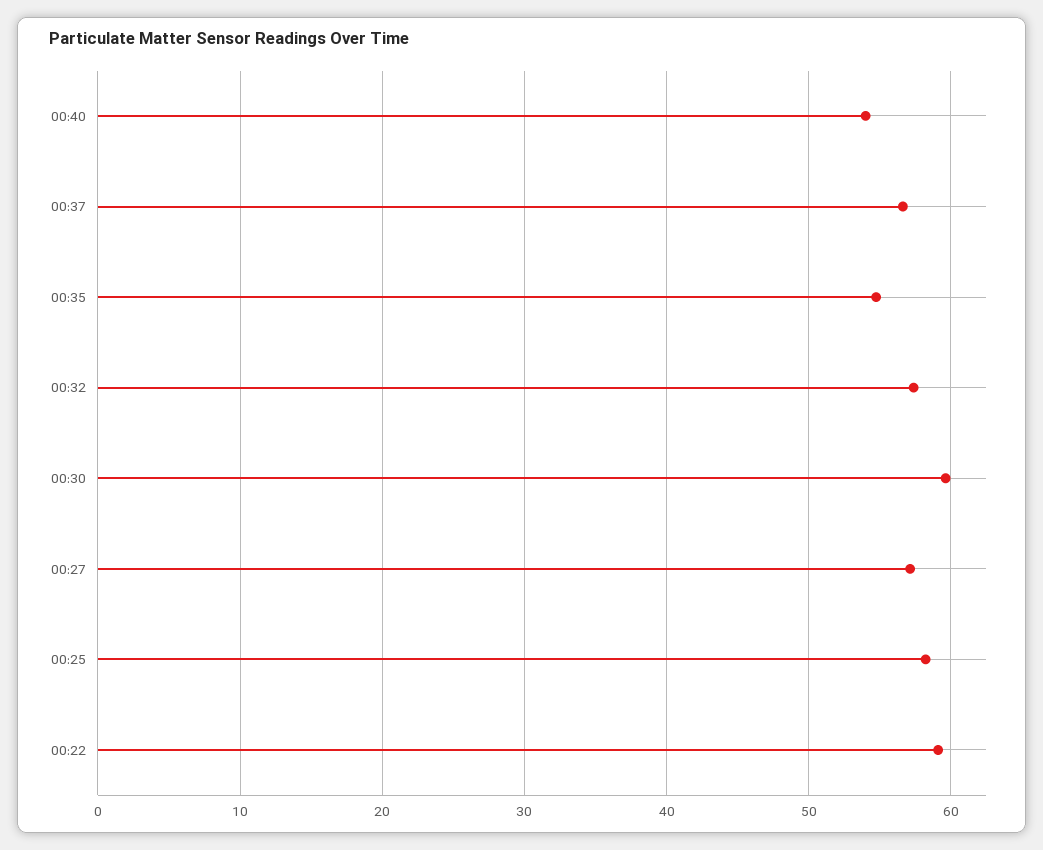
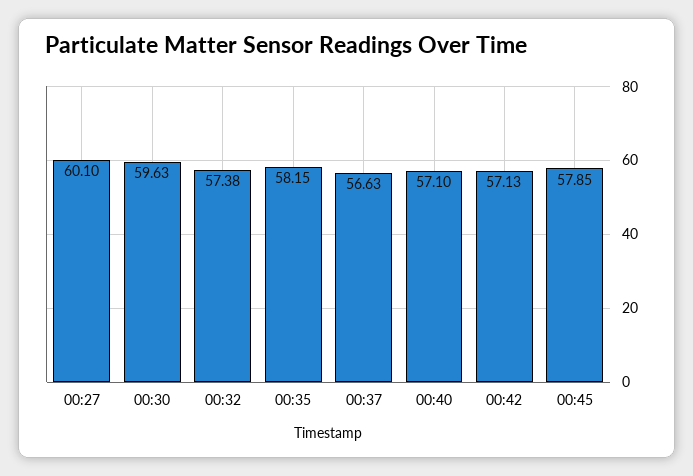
00:40: 54 -> 57.1
00:35: 55 -> 58.15
00:27: 57 -> 60.1
00:25: 58 -> none
00:22: 59 -> none
00:42: none -> 57.13
00:45: none -> 57.85

